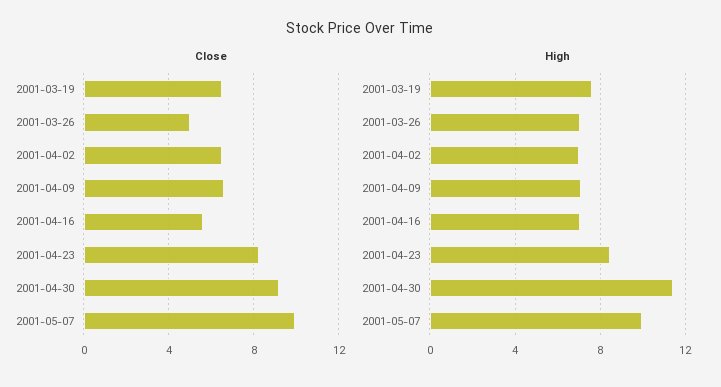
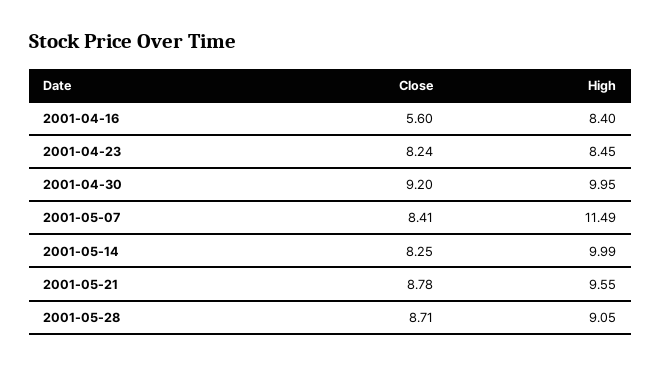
Close, 2001-03-19: 6.5 -> none
Close, 2001-03-26: 5 -> none
Close, 2001-04-02: 6.5 -> none
Close, 2001-04-09: 6.5 -> none
Close, 2001-05-07: 10 -> 8.41
High, 2001-03-19: 7.5 -> none
High, 2001-03-26: 7 -> none
High, 2001-04-02: 7 -> none
High, 2001-04-09: 7 -> none
High, 2001-04-16: 7 -> 8.4
High, 2001-04-30: 11.5 -> 9.95
High, 2001-05-07: 10 -> 11.49
Close, 2001-05-14: none -> 8.25
High, 2001-05-14: none -> 9.99
Close, 2001-05-21: none -> 8.78
High, 2001-05-21: none -> 9.55
Close, 2001-05-28: none -> 8.71
High, 2001-05-28: none -> 9.05

